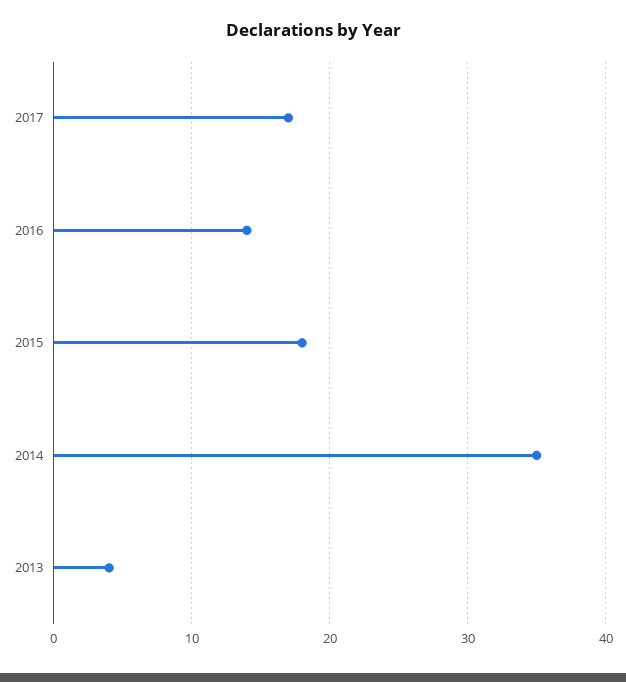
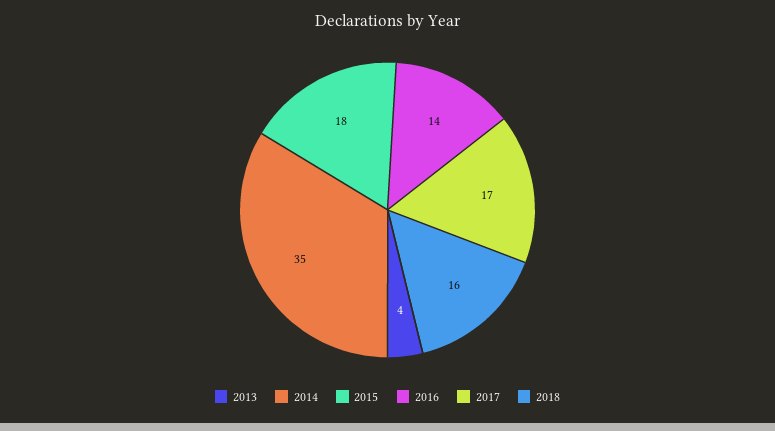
2018: none -> 16

